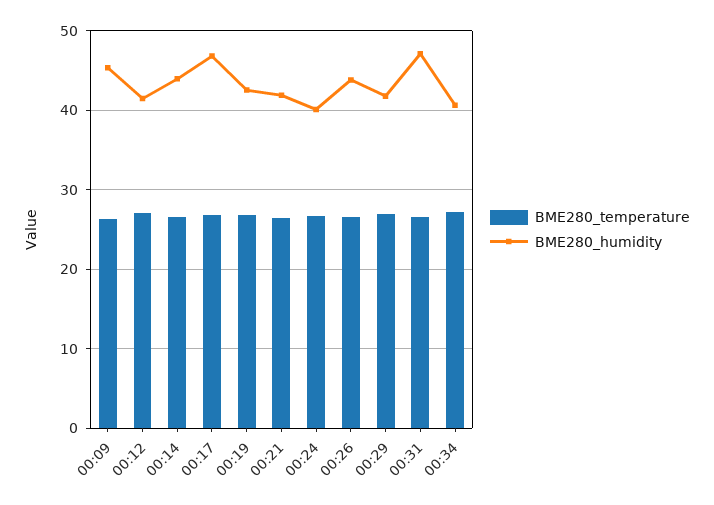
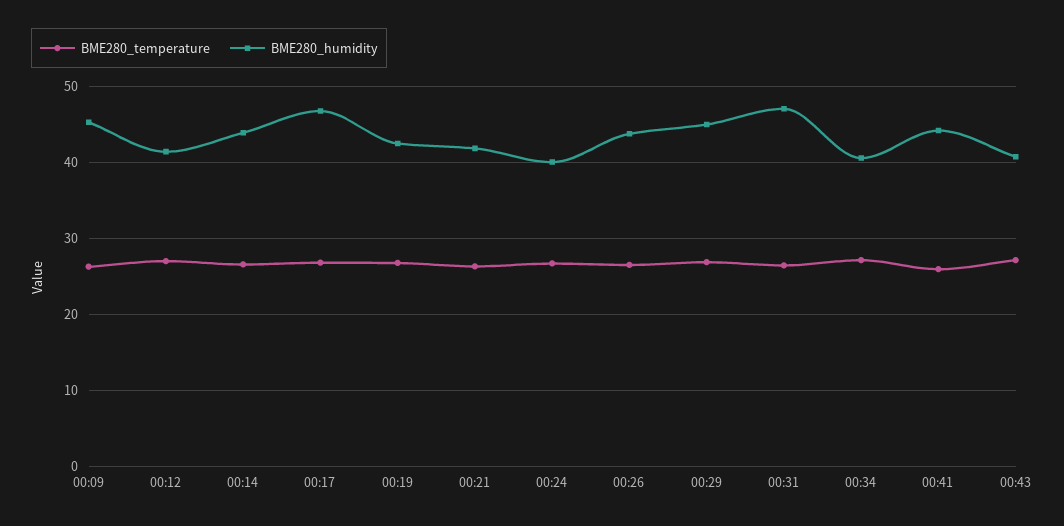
BME280_humidity, 00:29: 42 -> 45
BME280_temperature, 00:41: none -> 26
BME280_humidity, 00:41: none -> 44
BME280_temperature, 00:43: none -> 27
BME280_humidity, 00:43: none -> 41

